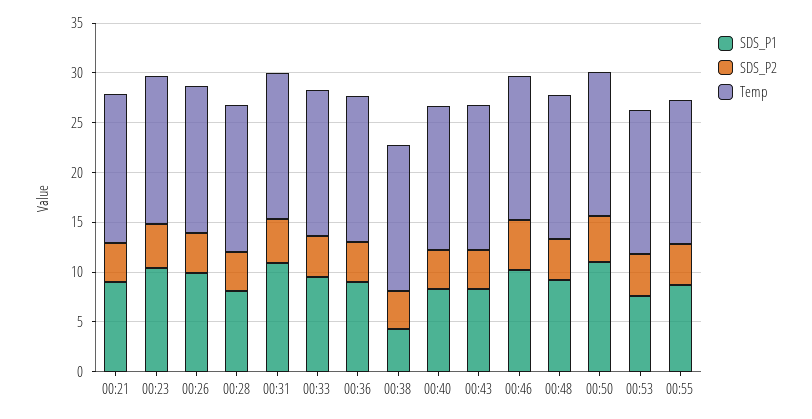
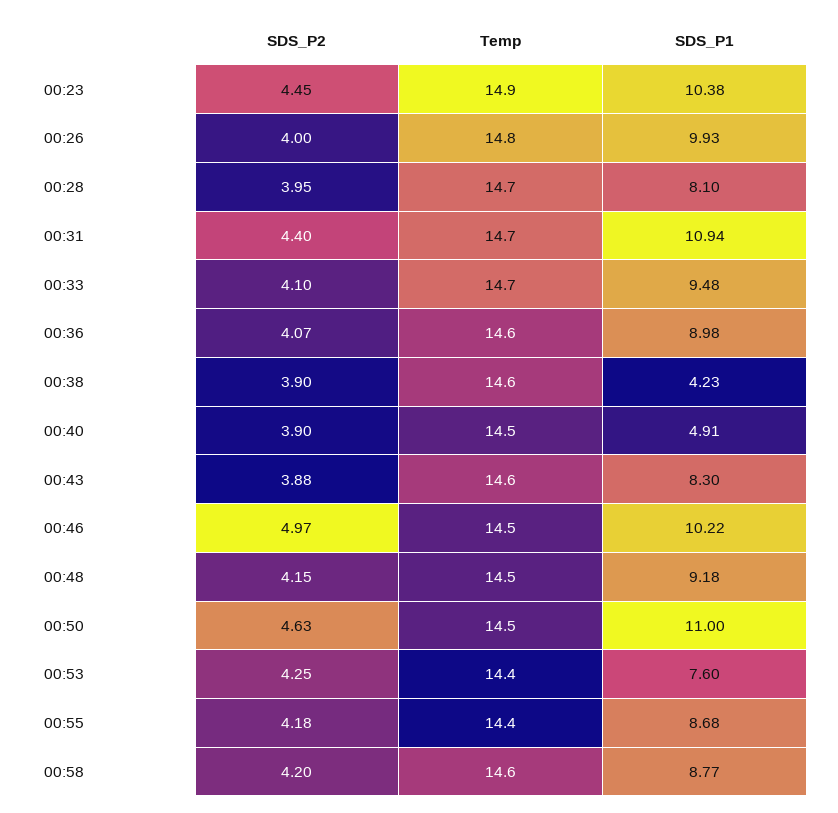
SDS_P1, 00:21: 9 -> none
SDS_P2, 00:21: 4 -> none
Temp, 00:21: 15 -> none
SDS_P1, 00:40: 8 -> 4.91
SDS_P2, 00:58: none -> 4.2
Temp, 00:58: none -> 14.6
SDS_P1, 00:58: none -> 8.77

